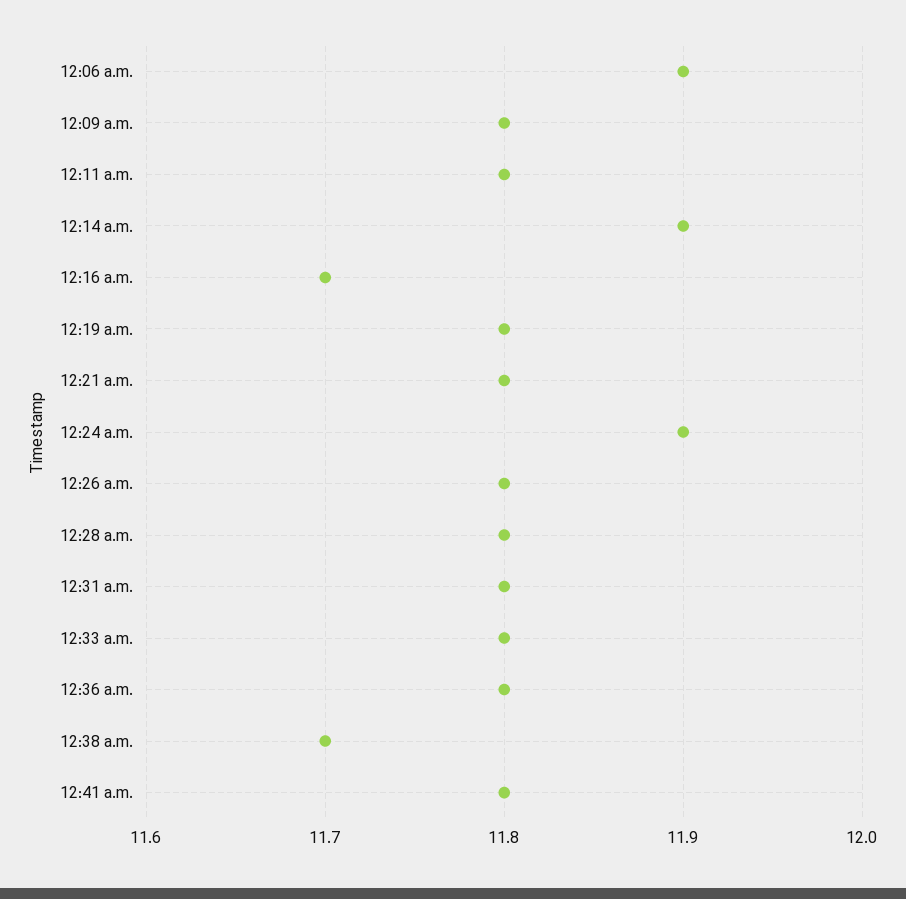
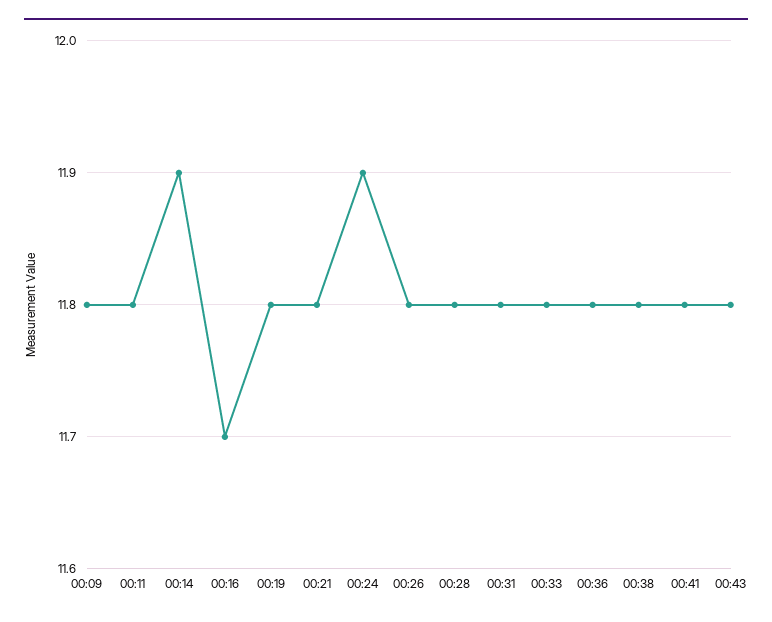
12:06 a.m.: 11.9 -> none
12:38 a.m.: 11.7 -> 11.8
00:43: none -> 11.8

